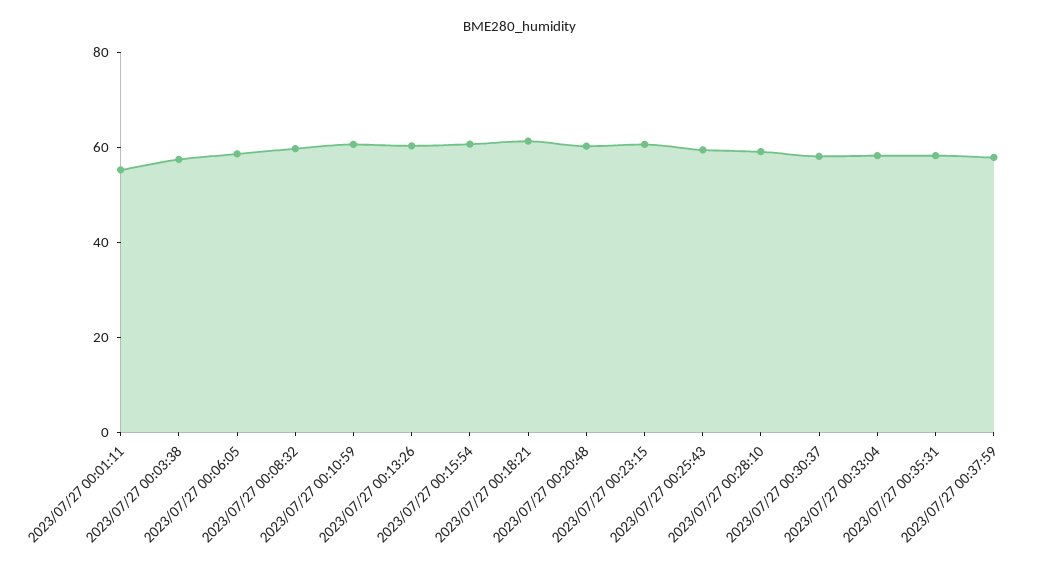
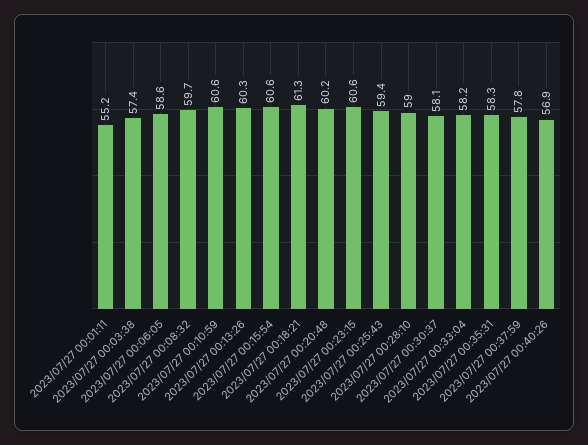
2023/07/27 00:40:26: none -> 56.9

